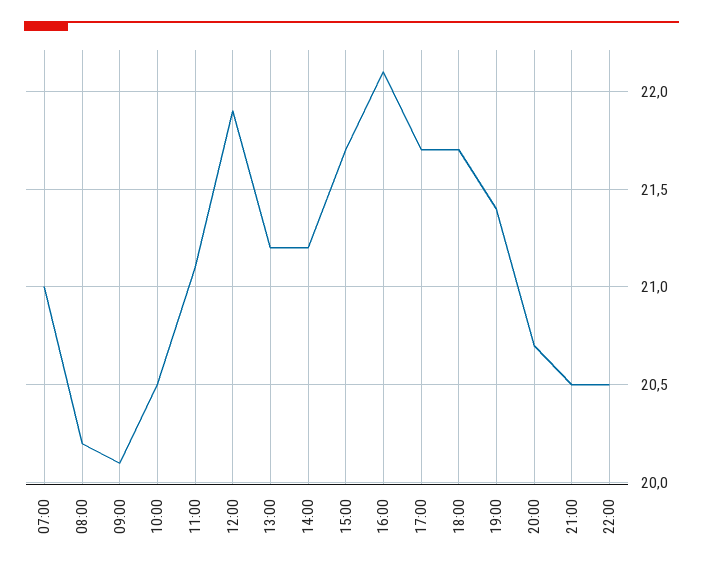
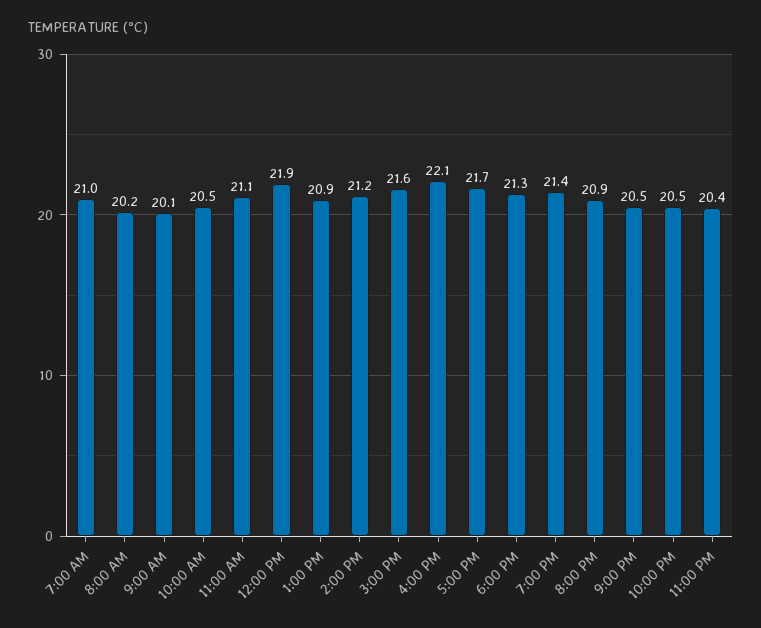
13:00: 21.2 -> 20.9
15:00: 21.7 -> 21.6
18:00: 21.7 -> 21.3
20:00: 20.7 -> 20.9
11:00 PM: none -> 20.4

